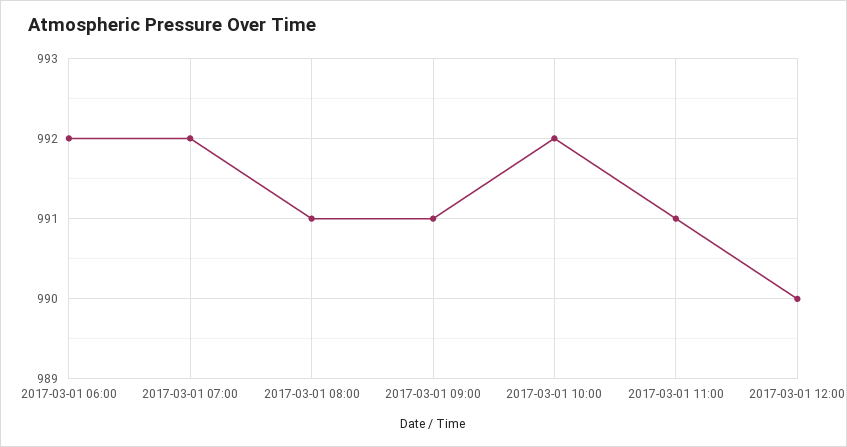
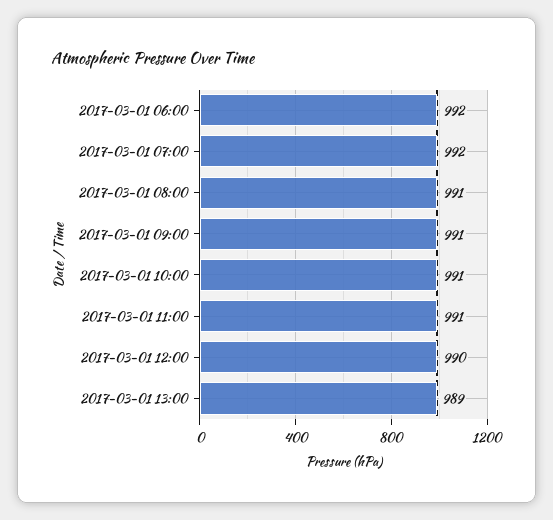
2017-03-01 10:00: 992 -> 991
2017-03-01 13:00: none -> 989

